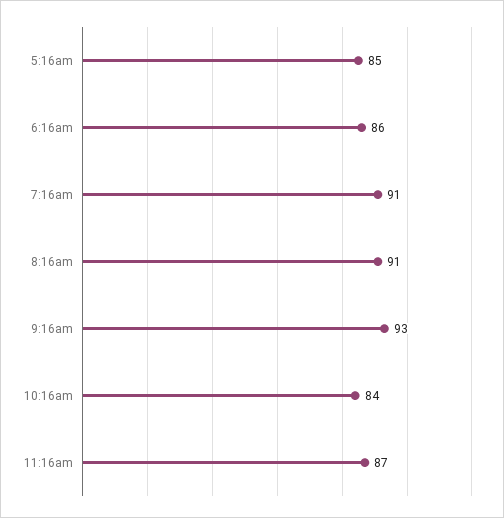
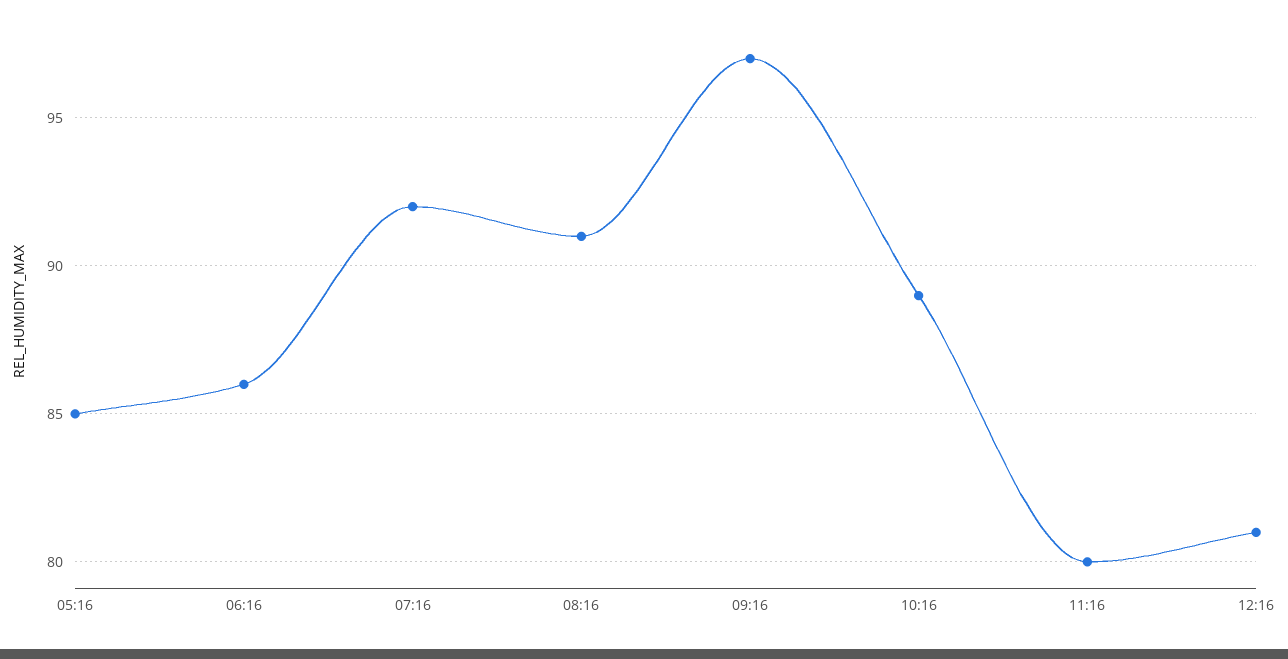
7:16am: 91 -> 92
9:16am: 93 -> 97
10:16am: 84 -> 89
11:16am: 87 -> 80
12:16: none -> 81

